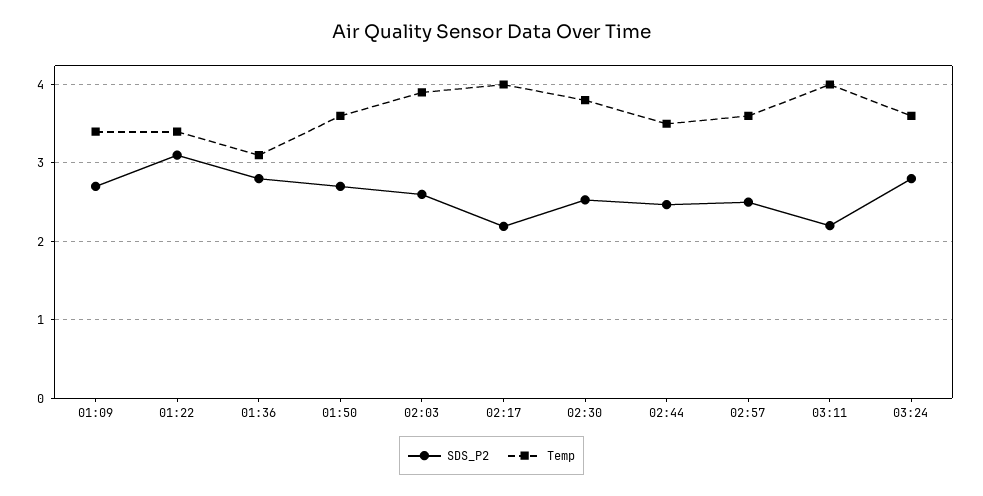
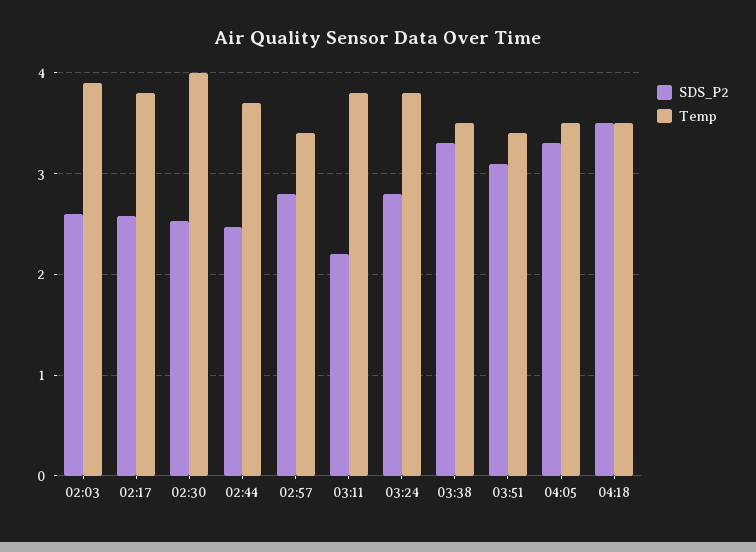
SDS_P2, 01:09: 2.7 -> none
Temp, 01:09: 3.4 -> none
SDS_P2, 01:22: 3.1 -> none
Temp, 01:22: 3.4 -> none
SDS_P2, 01:36: 2.8 -> none
Temp, 01:36: 3.1 -> none
SDS_P2, 01:50: 2.7 -> none
Temp, 01:50: 3.6 -> none
SDS_P2, 02:17: 2.2 -> 2.6
Temp, 02:17: 4 -> 3.8
Temp, 02:30: 3.8 -> 4
Temp, 02:44: 3.5 -> 3.7
SDS_P2, 02:57: 2.5 -> 2.8
Temp, 02:57: 3.6 -> 3.4
Temp, 03:11: 4 -> 3.8
Temp, 03:24: 3.6 -> 3.8
SDS_P2, 03:38: none -> 3.3
Temp, 03:38: none -> 3.5
SDS_P2, 03:51: none -> 3.1
Temp, 03:51: none -> 3.4
SDS_P2, 04:05: none -> 3.3
Temp, 04:05: none -> 3.5
SDS_P2, 04:18: none -> 3.5
Temp, 04:18: none -> 3.5

